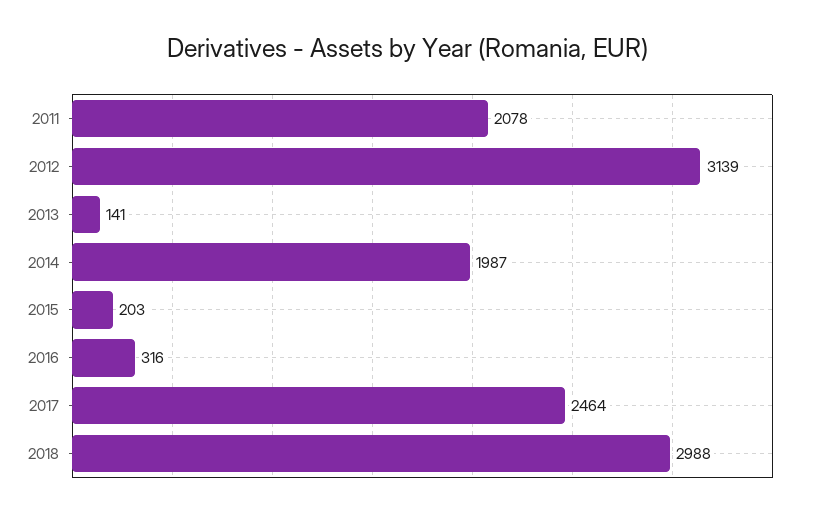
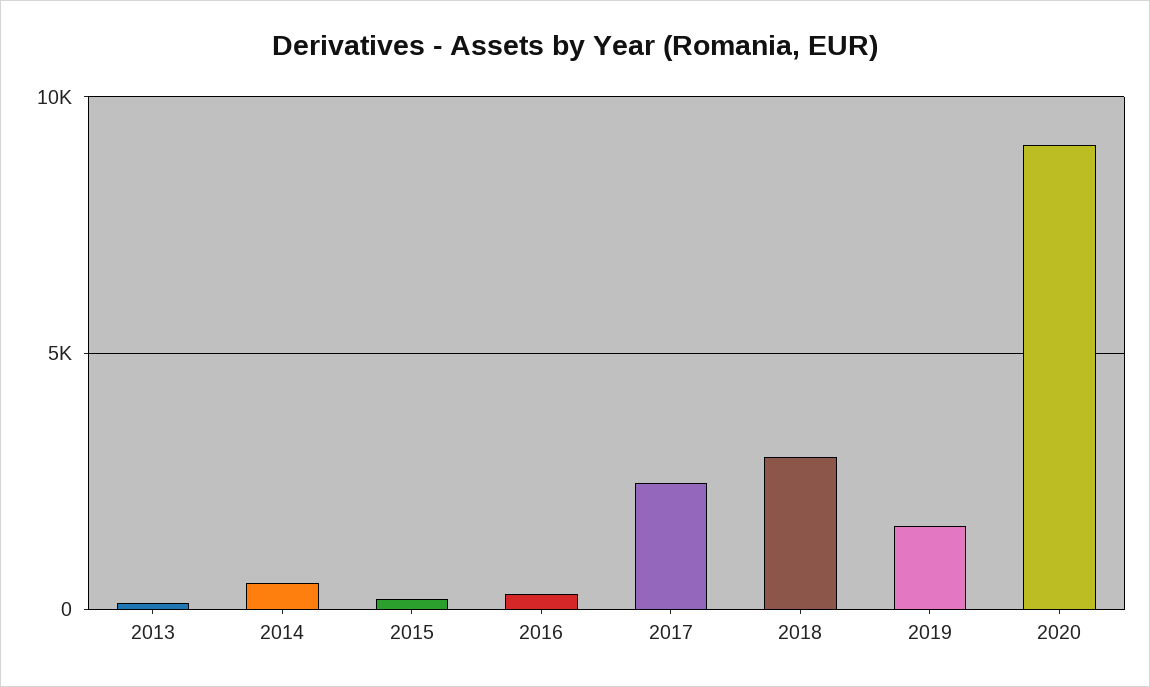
2011: 2078 -> none
2012: 3139 -> none
2014: 1987 -> 500
2019: none -> 1500
2020: none -> 9000

